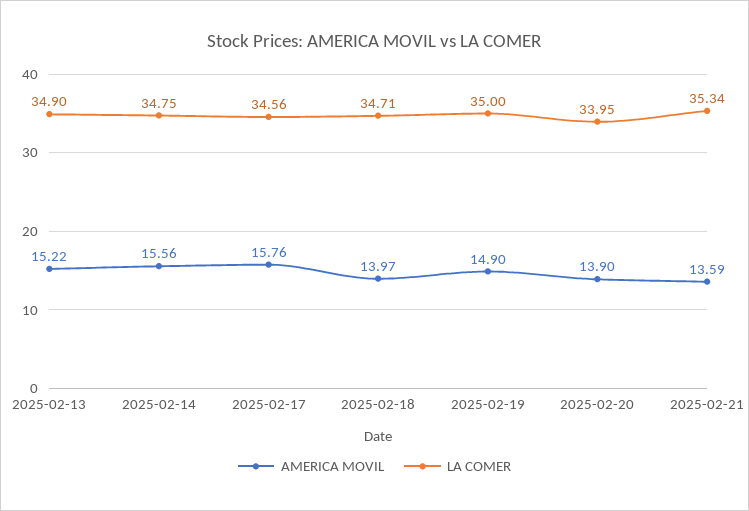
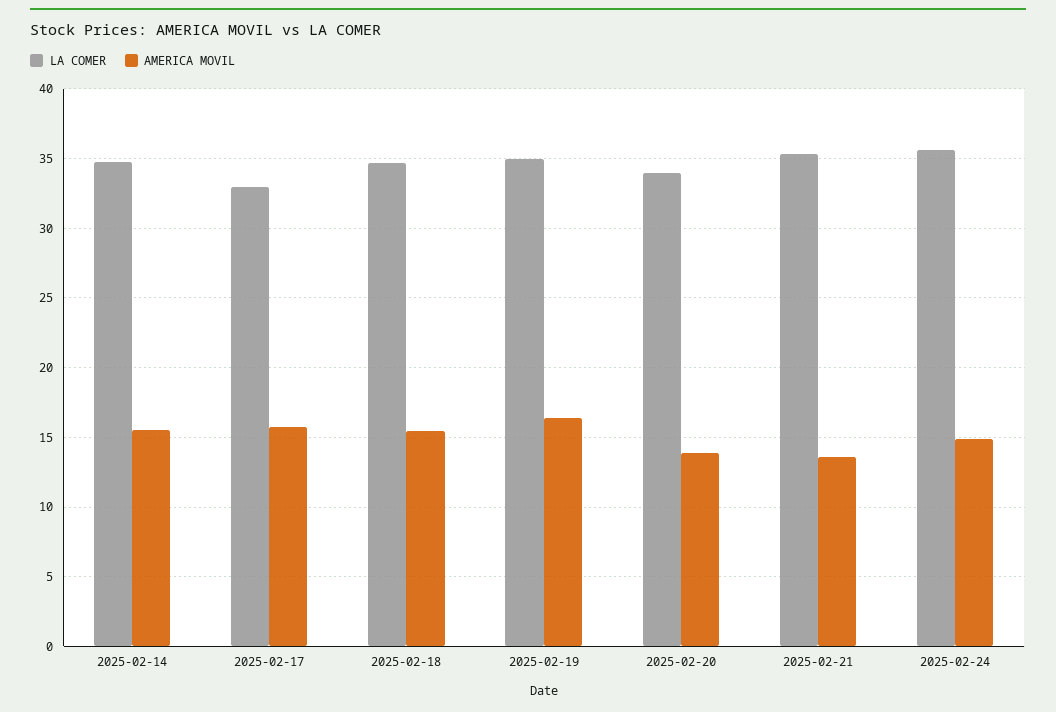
AMERICA MOVIL, 2025-02-13: 15.22 -> none
LA COMER, 2025-02-13: 34.9 -> none
LA COMER, 2025-02-17: 34.56 -> 33
AMERICA MOVIL, 2025-02-18: 13.97 -> 15.5
AMERICA MOVIL, 2025-02-19: 14.9 -> 16.5
LA COMER, 2025-02-24: none -> 35.5
AMERICA MOVIL, 2025-02-24: none -> 15

